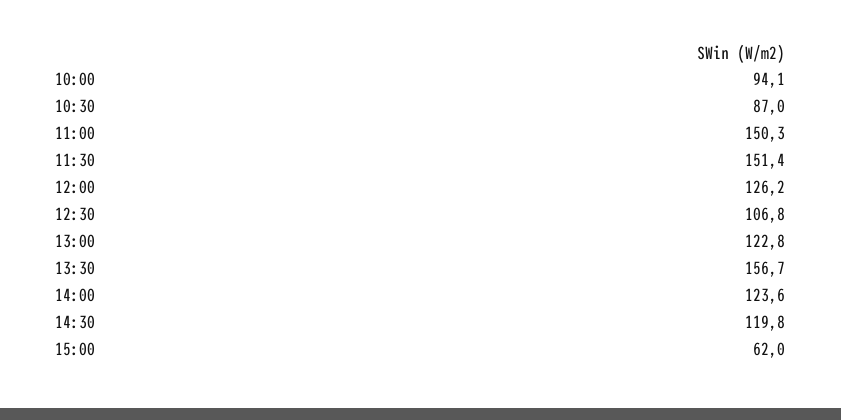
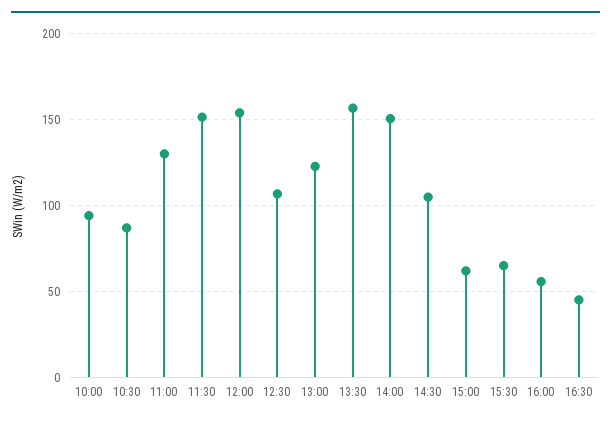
11:00: 150.3 -> 130
12:00: 126.2 -> 155
14:00: 123.6 -> 150
14:30: 119.8 -> 105
15:30: none -> 65
16:00: none -> 55
16:30: none -> 45

